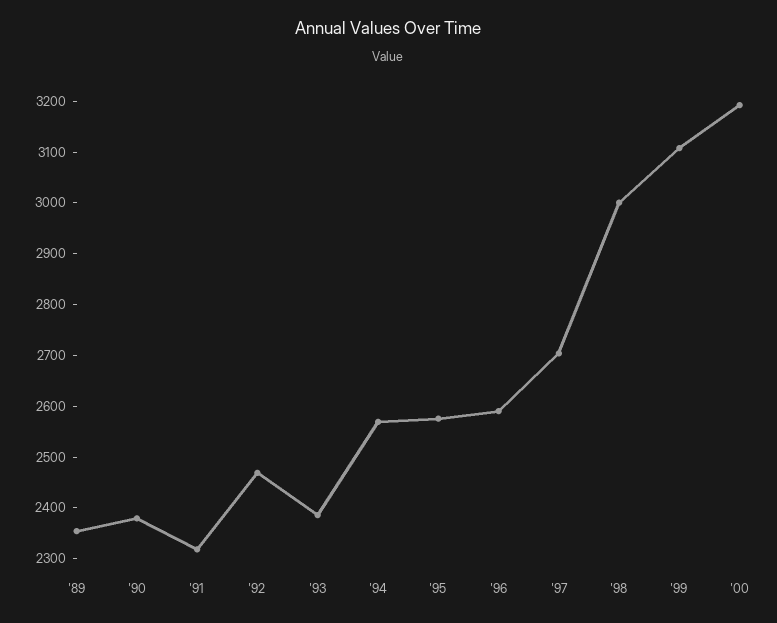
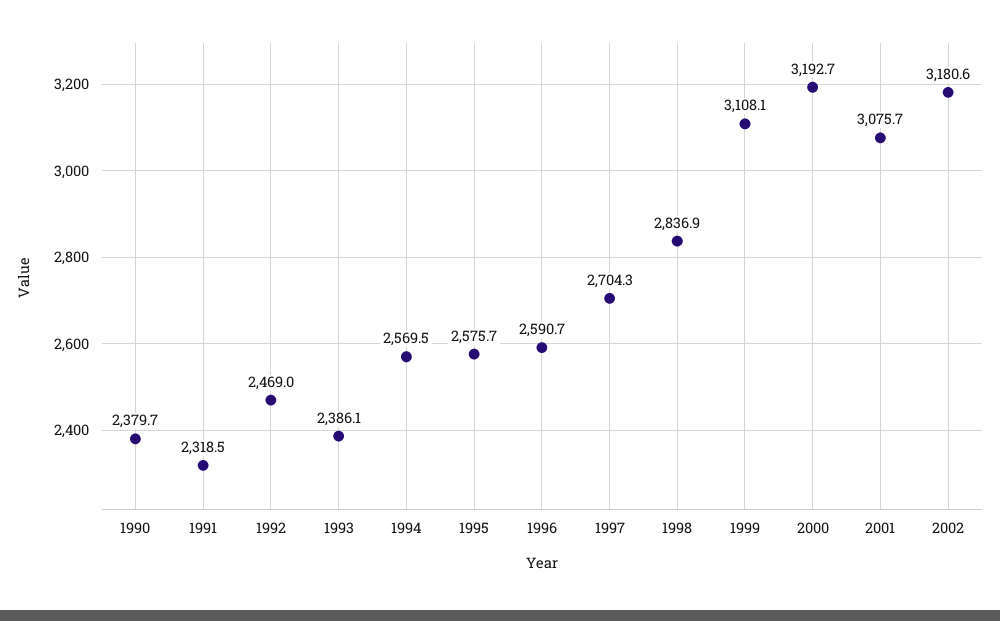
'89: 2360 -> none
'98: 3000 -> 2836.9
2001: none -> 3075.7
2002: none -> 3180.6

